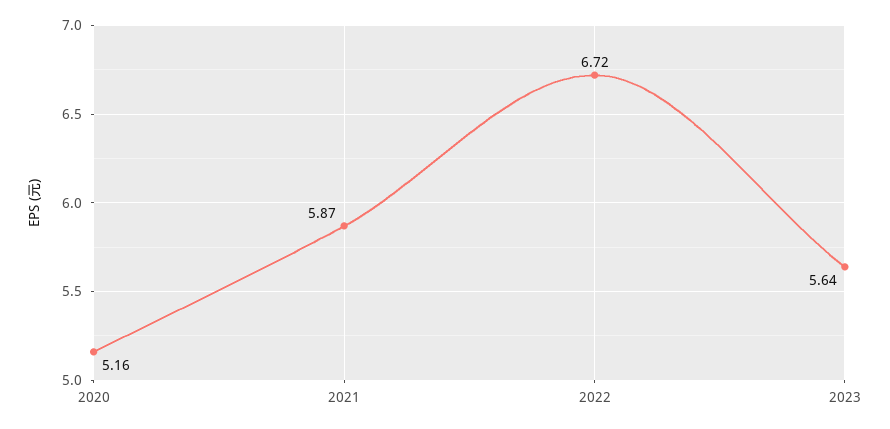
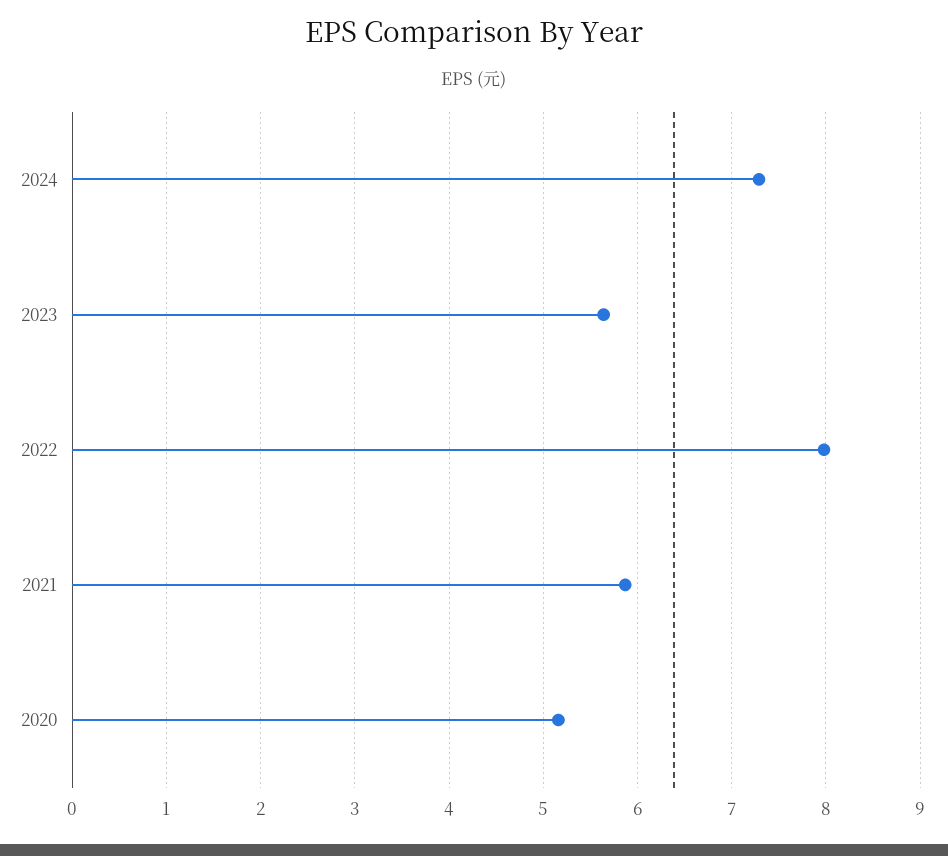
2022: 6.72 -> 8
2024: none -> 7.3

